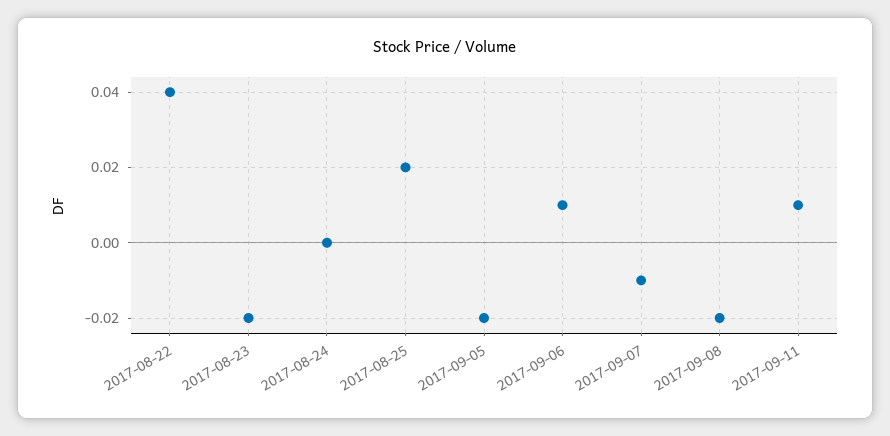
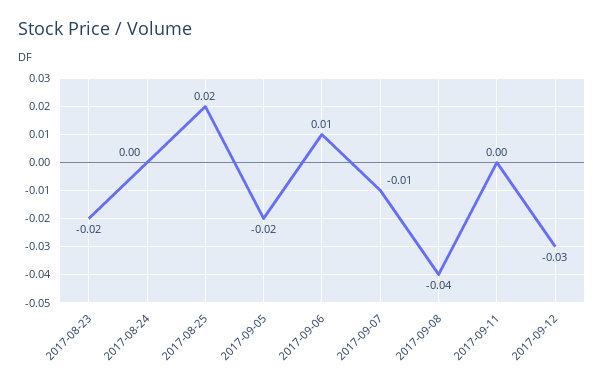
2017-08-22: 0.04 -> none
2017-09-08: -0.02 -> -0.04
2017-09-11: 0.01 -> 0
2017-09-12: none -> -0.03

